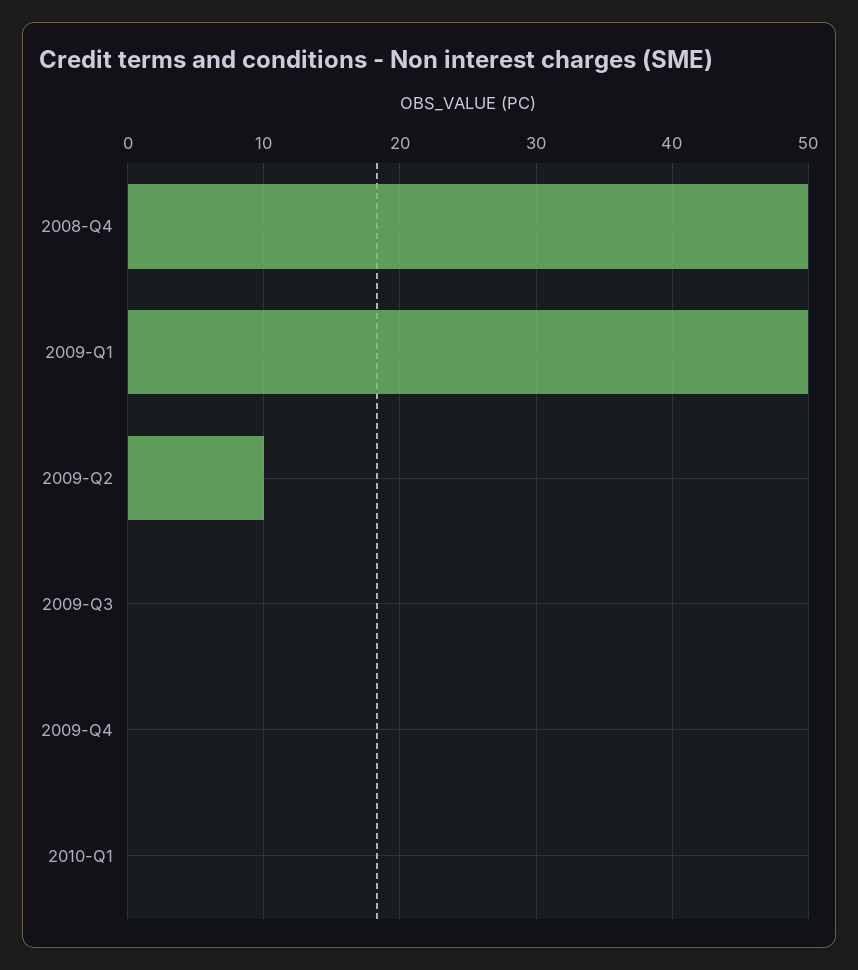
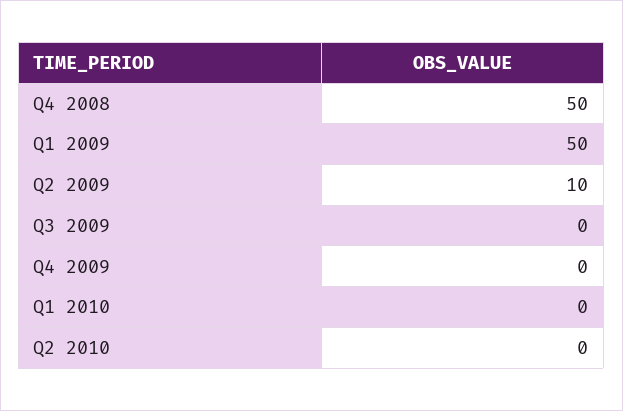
Q2 2010: none -> 0

